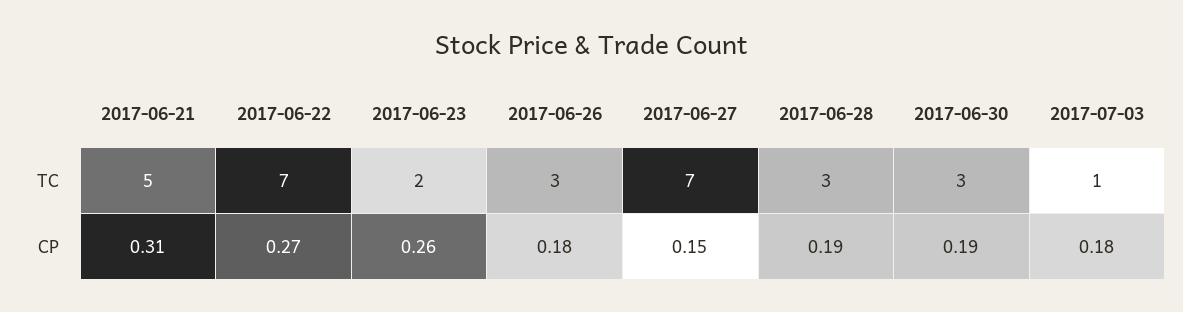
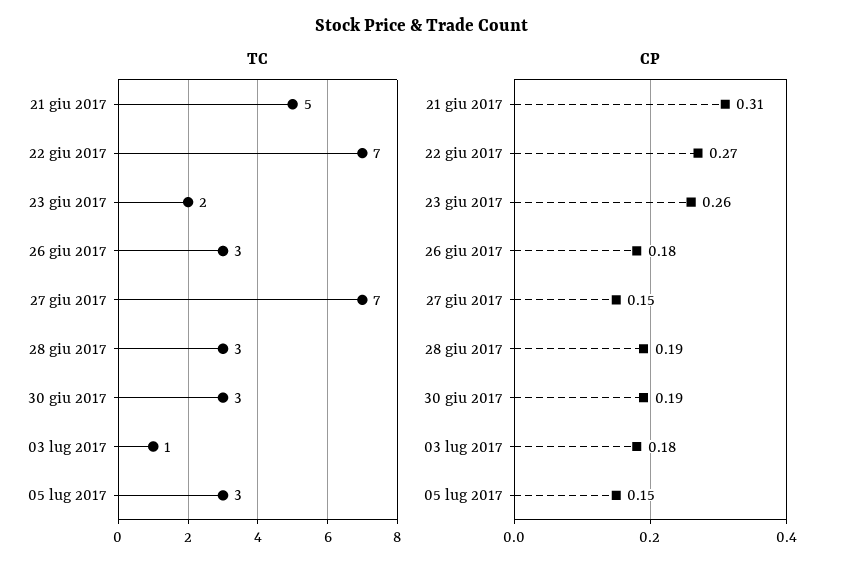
TC, 05 lug 2017: none -> 3
CP, 05 lug 2017: none -> 0.15

